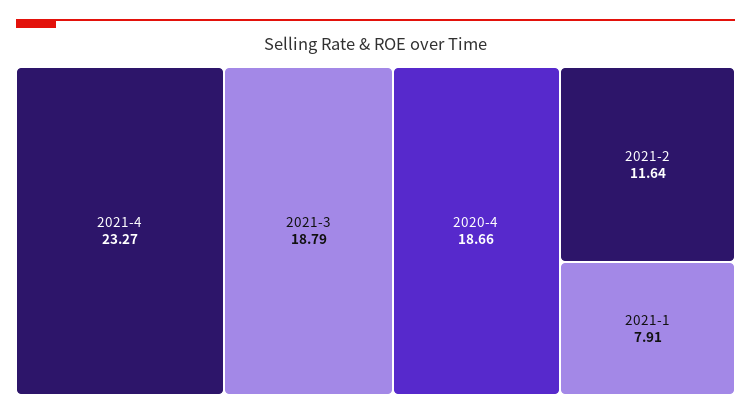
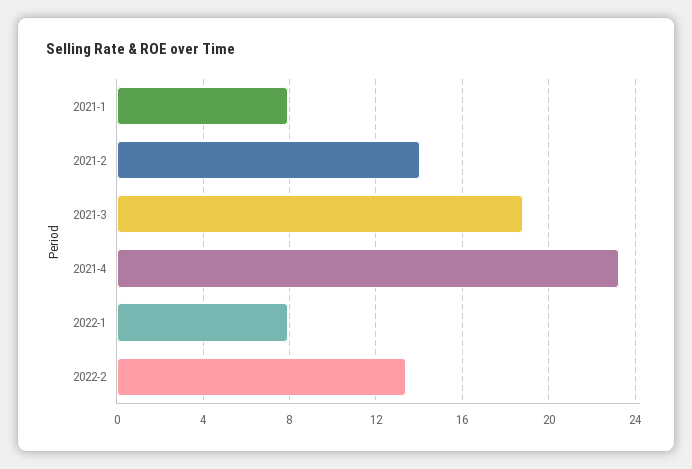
2020-4: 18.66 -> none
2021-2: 11.64 -> 14
2022-1: none -> 8
2022-2: none -> 13.5

